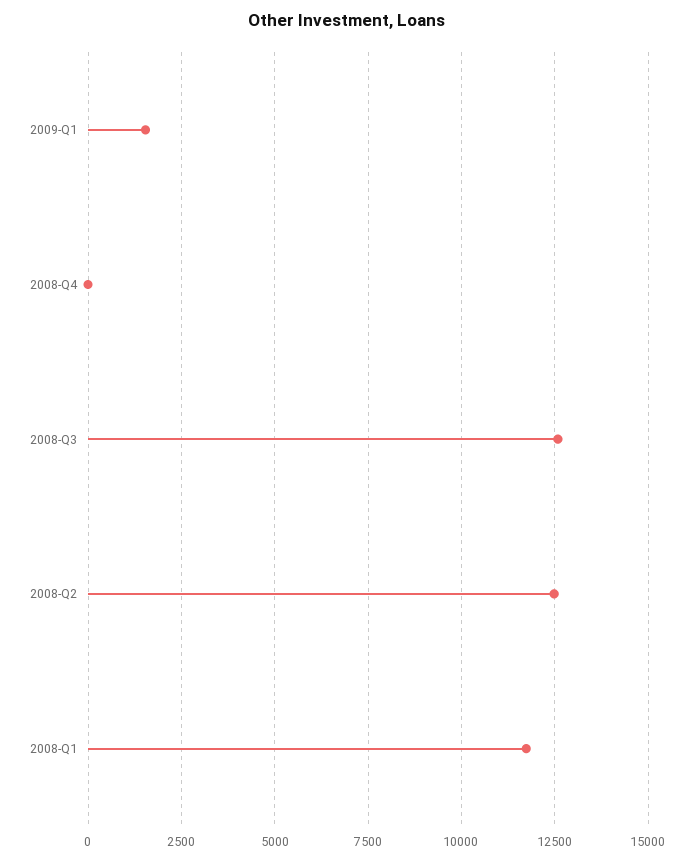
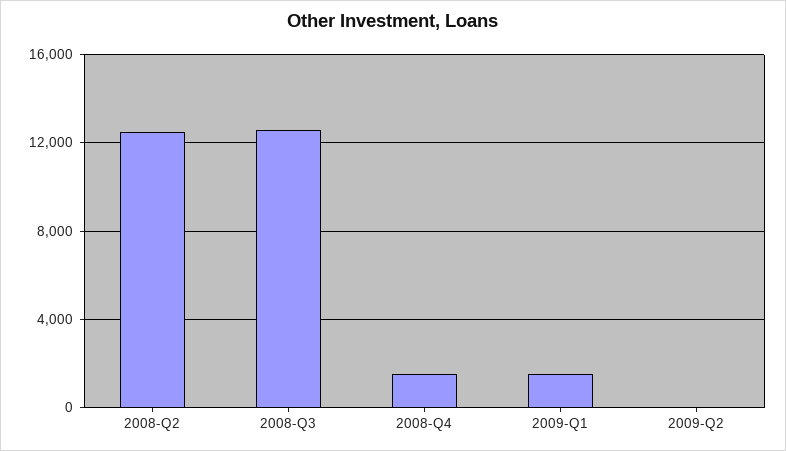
2008-Q4: 0 -> 1500
2008-Q1: 11750 -> none
2009-Q2: none -> 0

